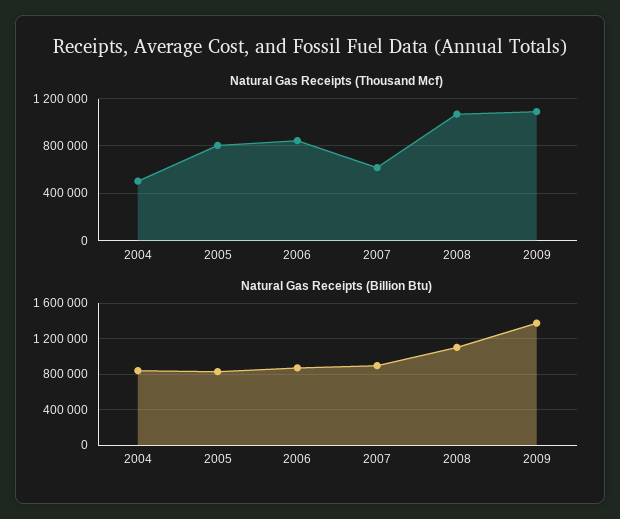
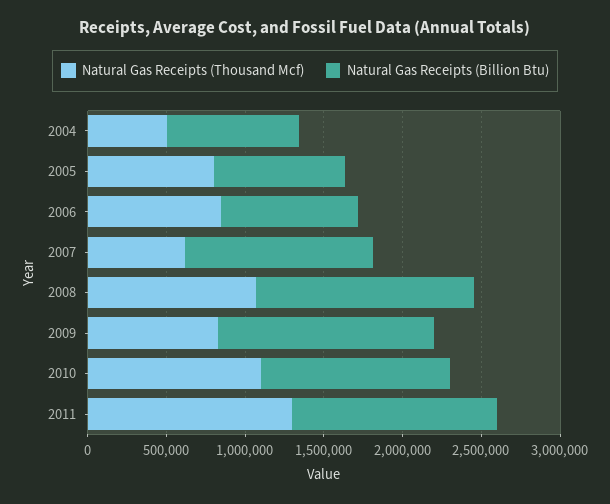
Natural Gas Receipts (Thousand Mcf), 2009: 1100000 -> 800000
Natural Gas Receipts (Billion Btu), 2007: 900000 -> 1200000
Natural Gas Receipts (Billion Btu), 2008: 1100000 -> 1400000
Natural Gas Receipts (Thousand Mcf), 2010: none -> 1100000
Natural Gas Receipts (Billion Btu), 2010: none -> 1200000
Natural Gas Receipts (Thousand Mcf), 2011: none -> 1300000
Natural Gas Receipts (Billion Btu), 2011: none -> 1300000

